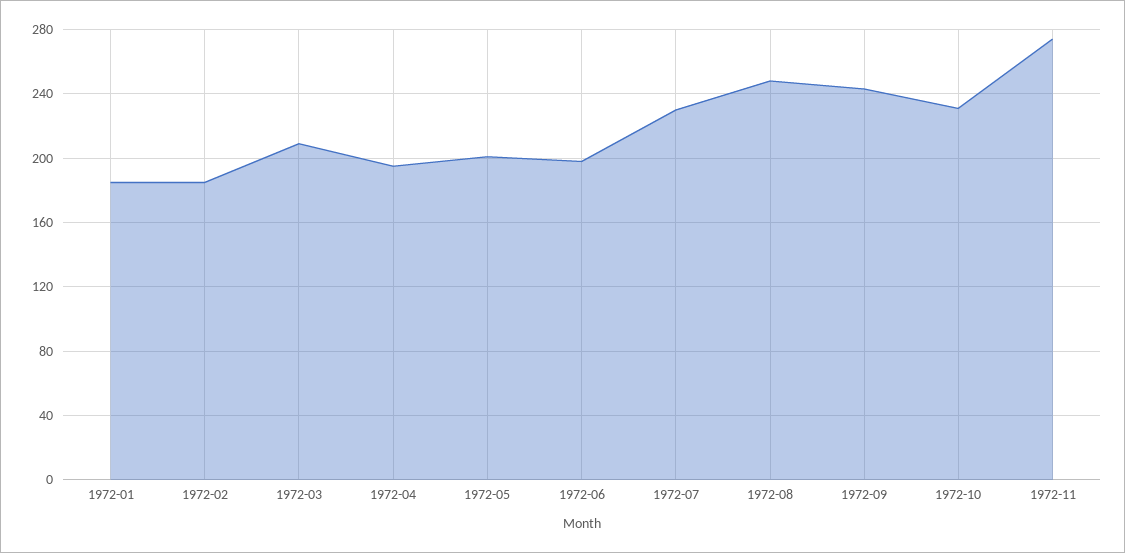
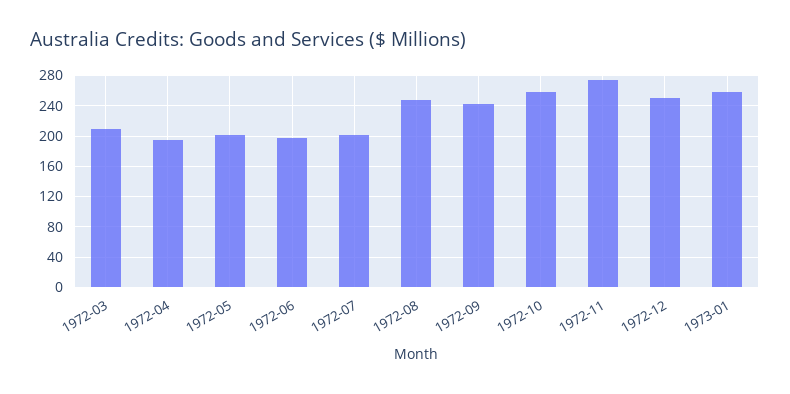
1972-01: 185 -> none
1972-02: 185 -> none
1972-07: 230 -> 200
1972-10: 230 -> 260
1972-12: none -> 250
1973-01: none -> 260

